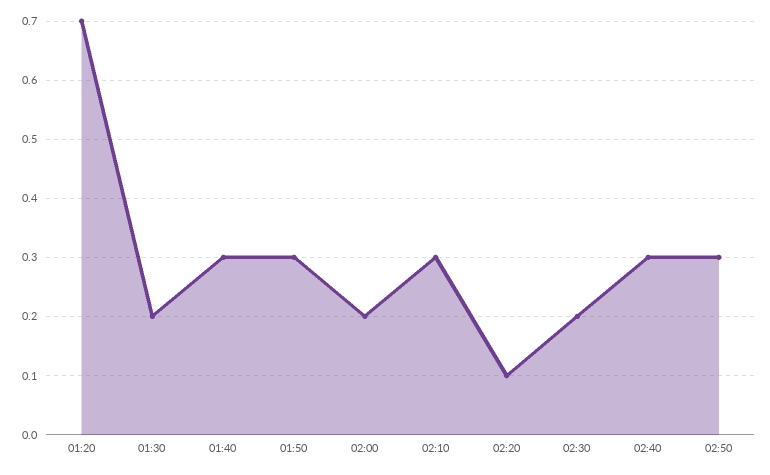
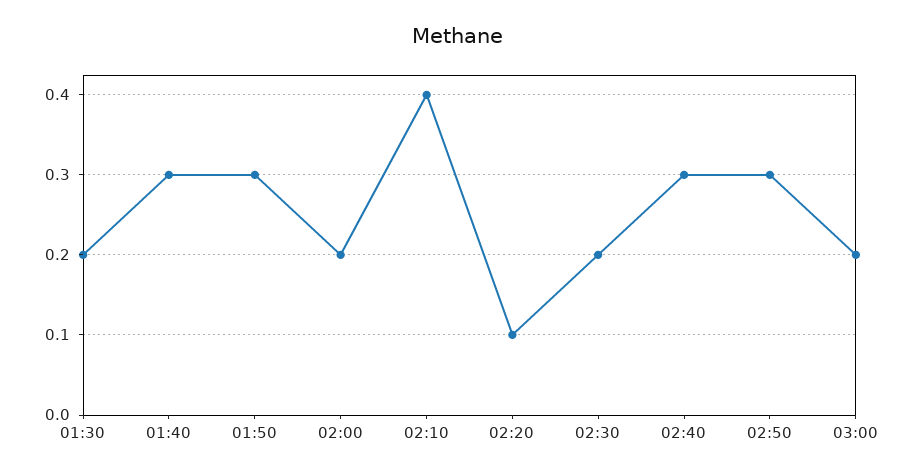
01:20: 0.7 -> none
02:10: 0.3 -> 0.4
03:00: none -> 0.2

